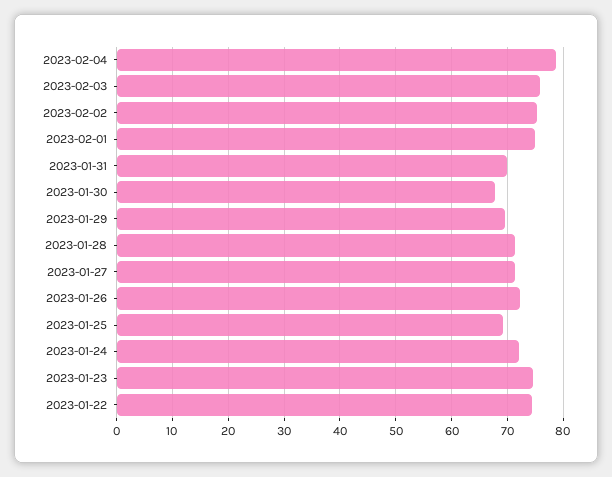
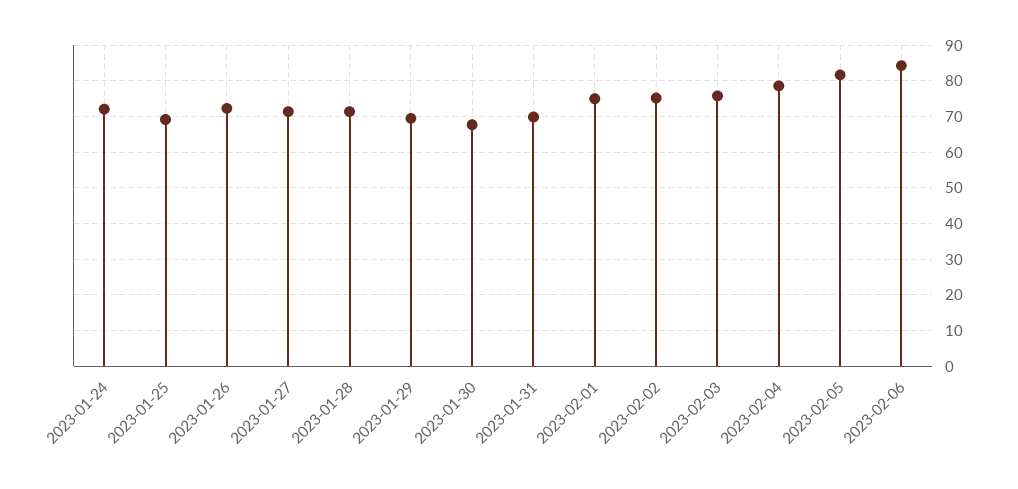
2023-01-23: 74 -> none
2023-01-22: 74 -> none
2023-02-05: none -> 82
2023-02-06: none -> 84

